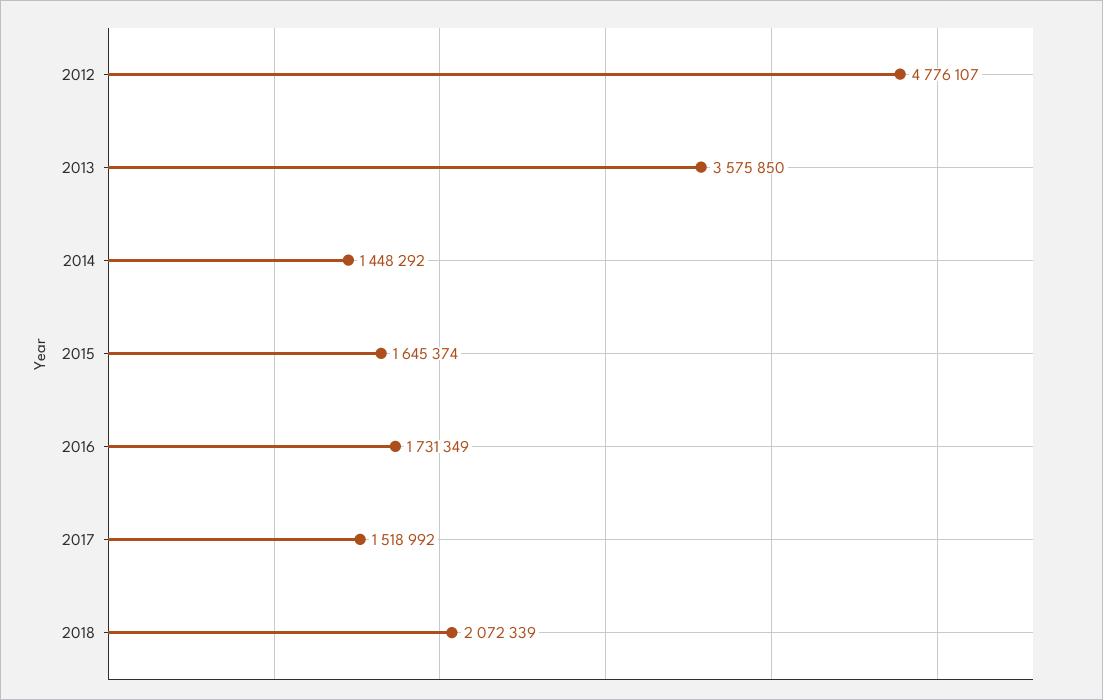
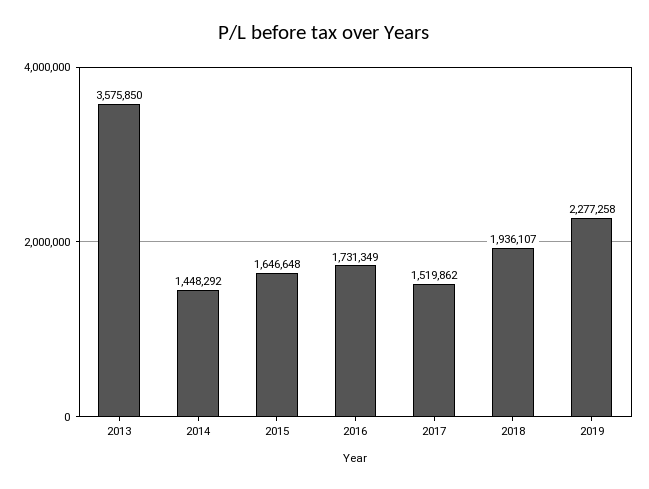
2012: 4776107 -> none
2015: 1645374 -> 1646648
2017: 1518992 -> 1519862
2018: 2072339 -> 1936107
2019: none -> 2277258

